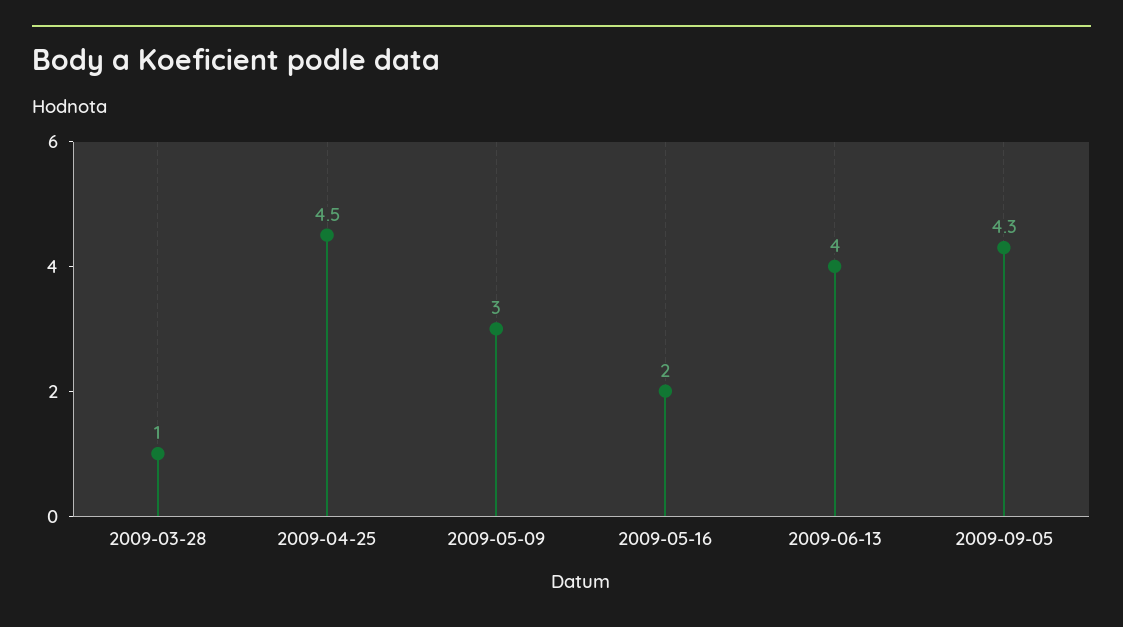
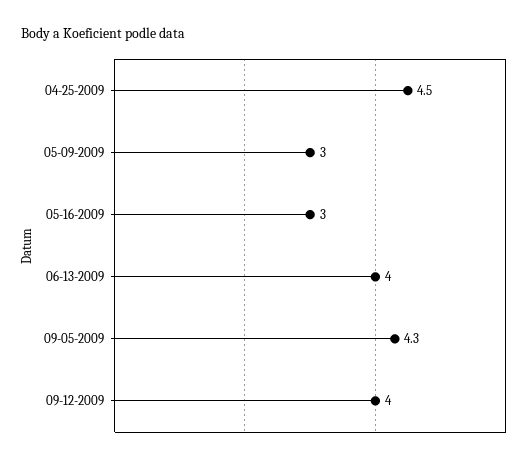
2009-03-28: 1 -> none
2009-05-16: 2 -> 3
09-12-2009: none -> 4

